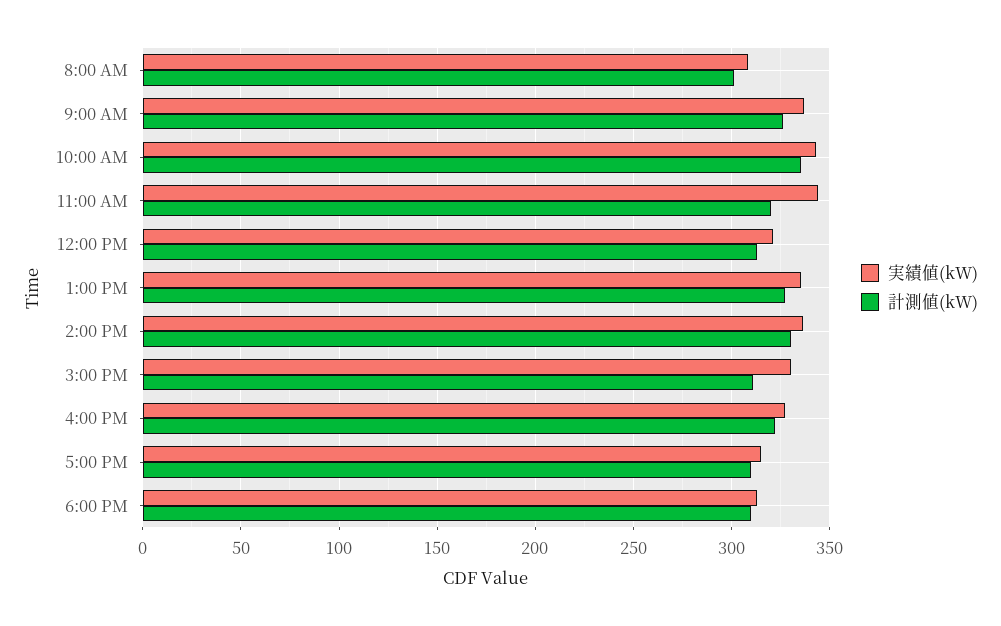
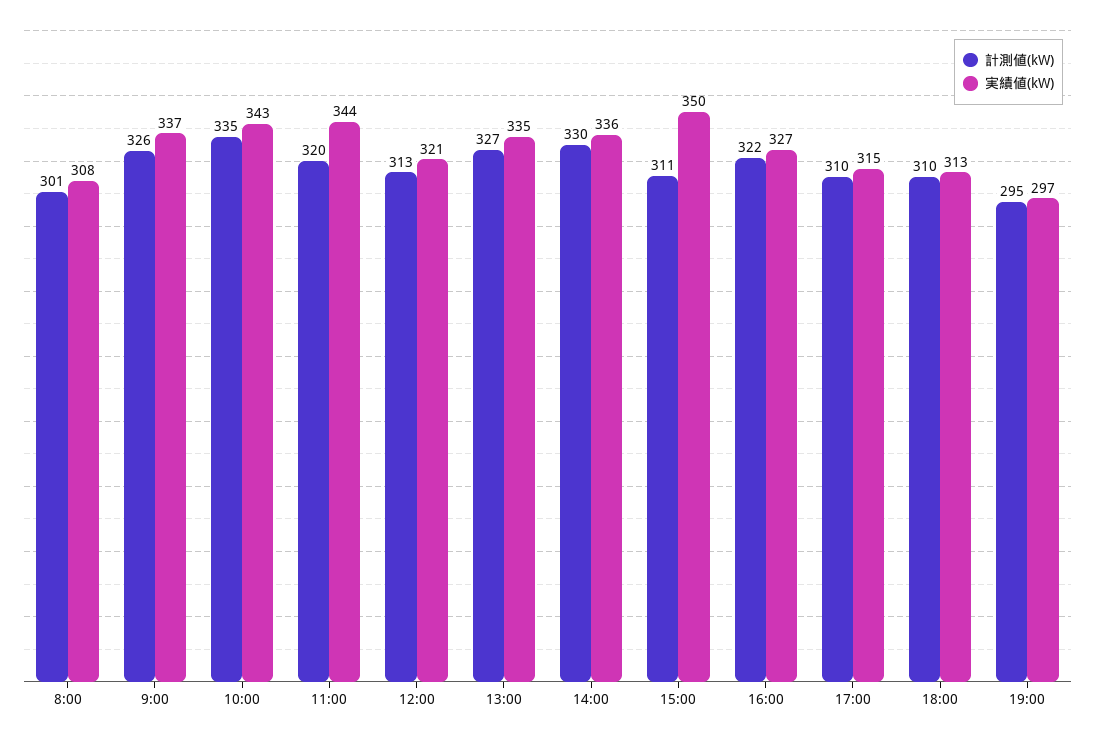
実績値(kW), 3:00 PM: 330 -> 350
計測値(kW), 19:00: none -> 295
実績値(kW), 19:00: none -> 297

